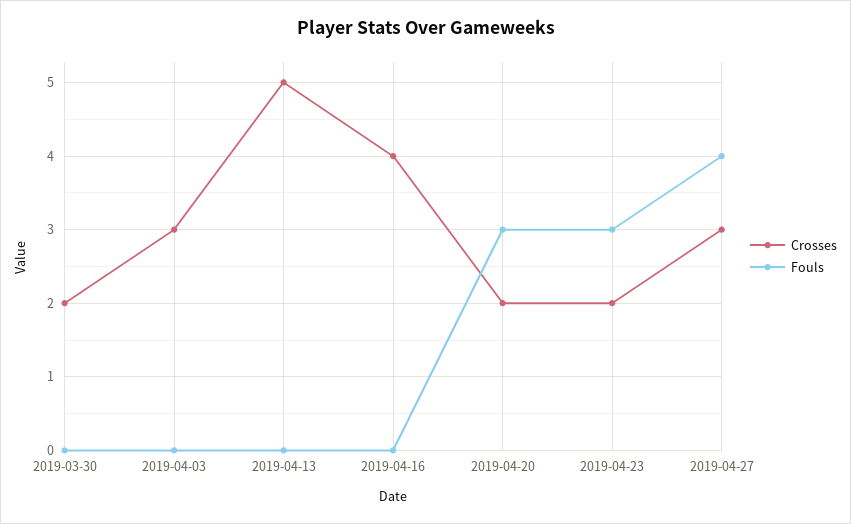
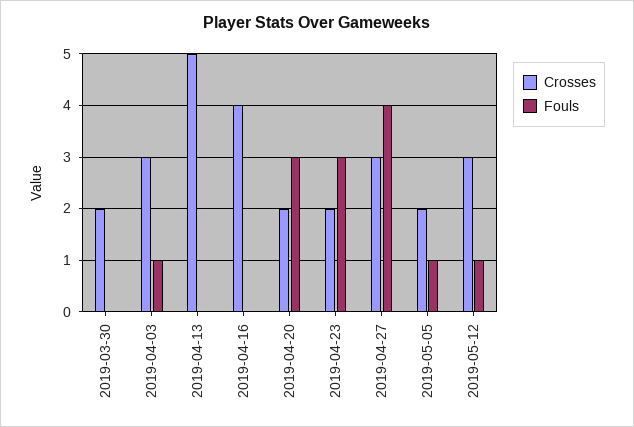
Fouls, 2019-04-03: 0 -> 1
Crosses, 2019-05-05: none -> 2
Fouls, 2019-05-05: none -> 1
Crosses, 2019-05-12: none -> 3
Fouls, 2019-05-12: none -> 1

